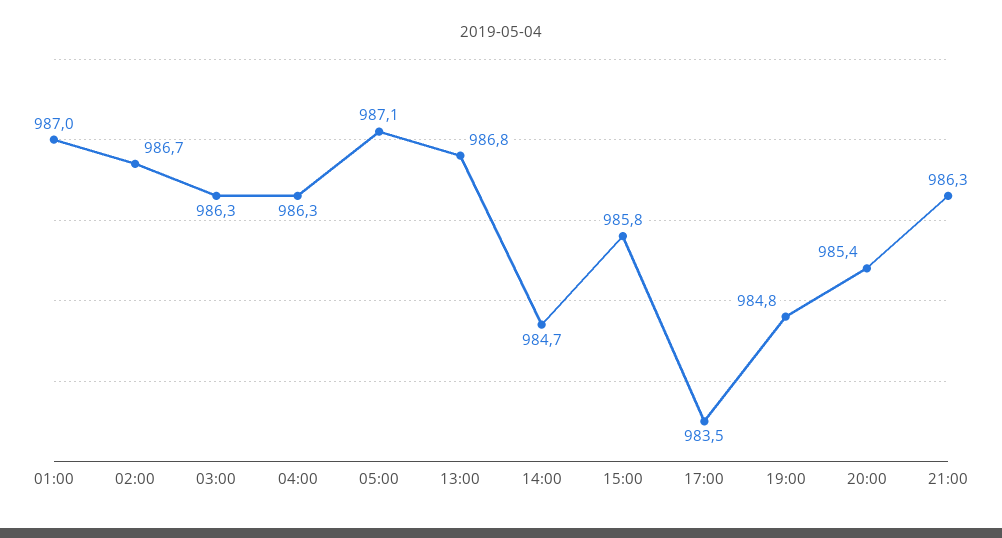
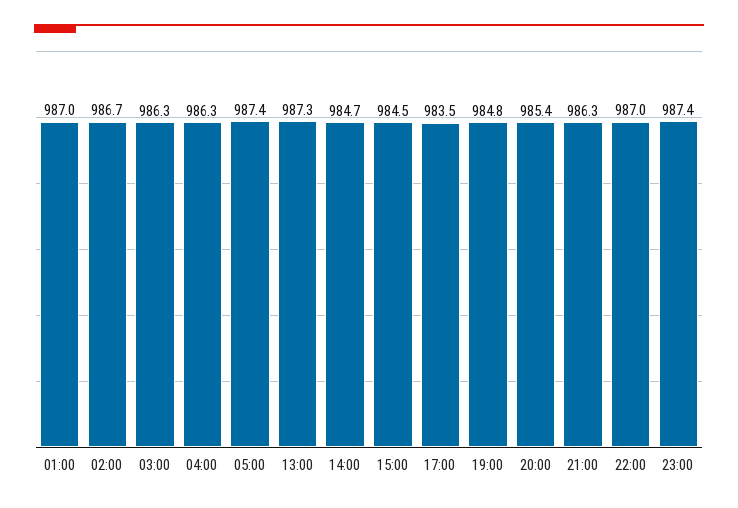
05:00: 987.1 -> 987.4
13:00: 986.8 -> 987.3
15:00: 985.8 -> 984.5
22:00: none -> 987
23:00: none -> 987.4

